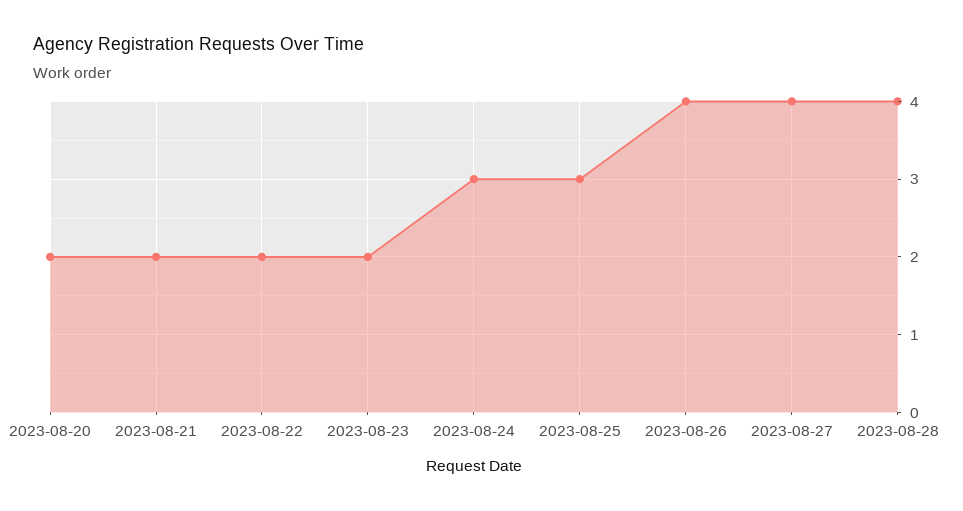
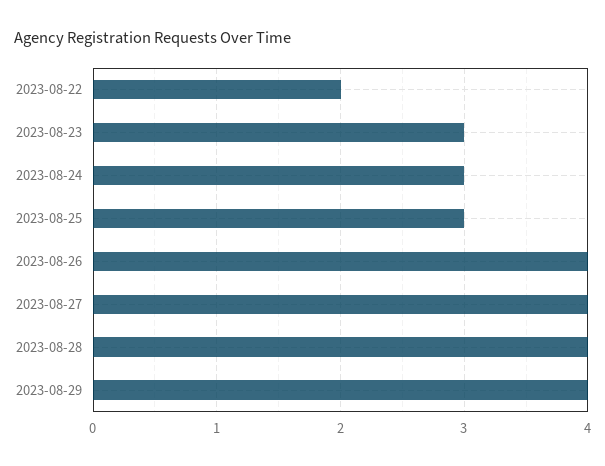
2023-08-20: 2 -> none
2023-08-21: 2 -> none
2023-08-23: 2 -> 3
2023-08-29: none -> 4

